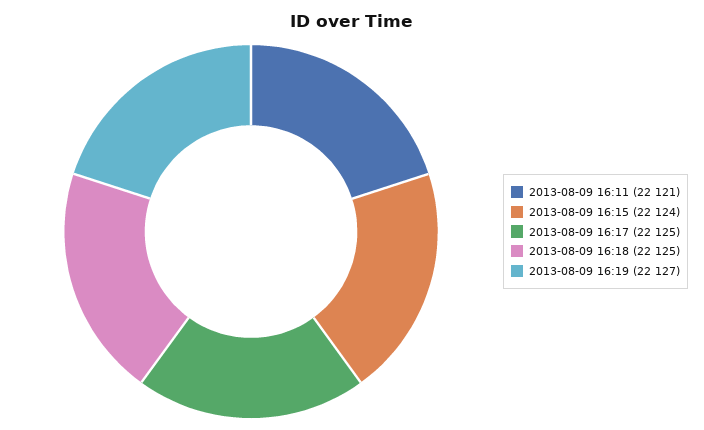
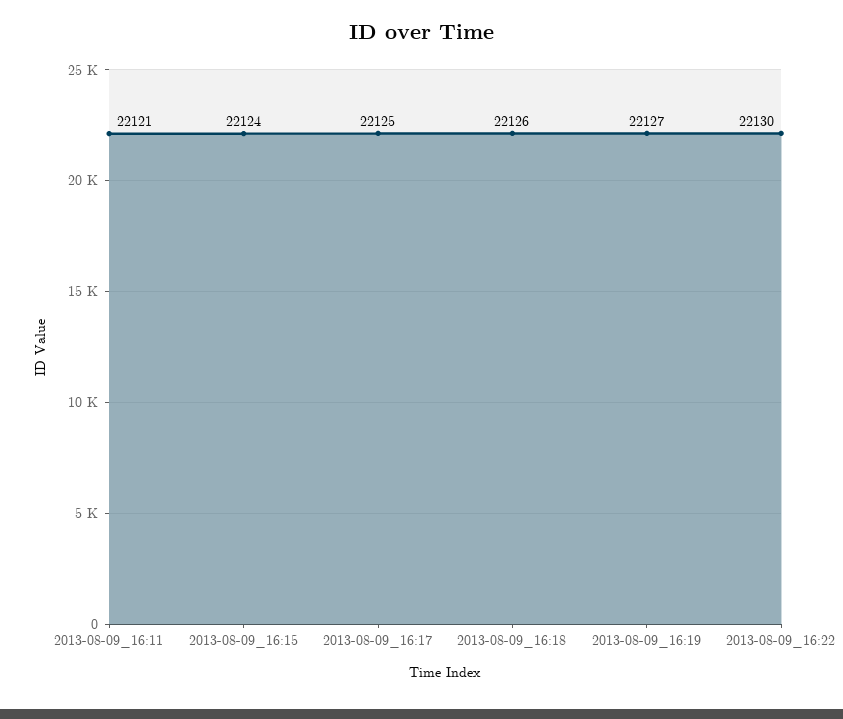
2013-08-09 16:18: 22125 -> 22126
2013-08-09_16:22: none -> 22130

